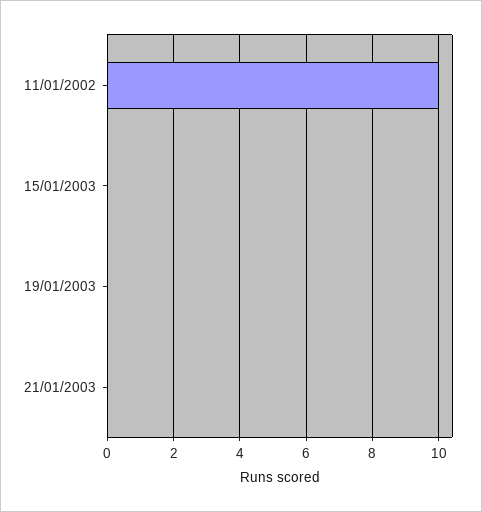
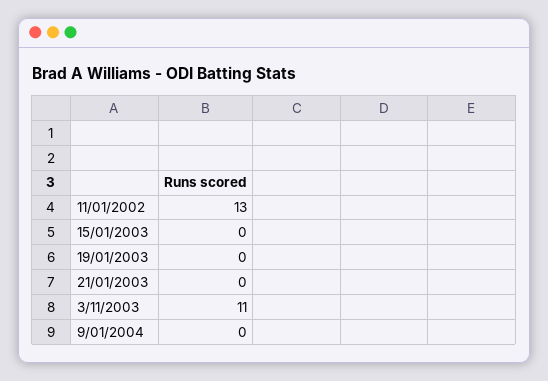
11/01/2002: 10 -> 13
3/11/2003: none -> 11
9/01/2004: none -> 0

